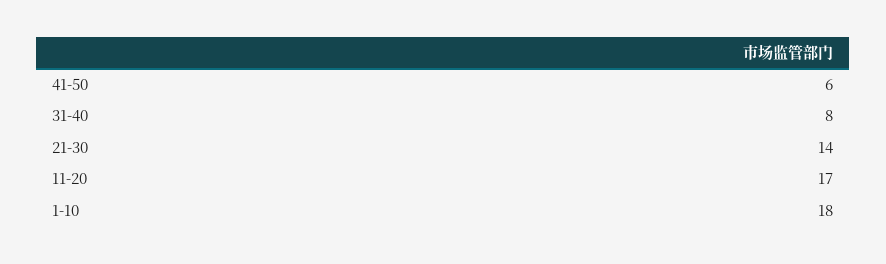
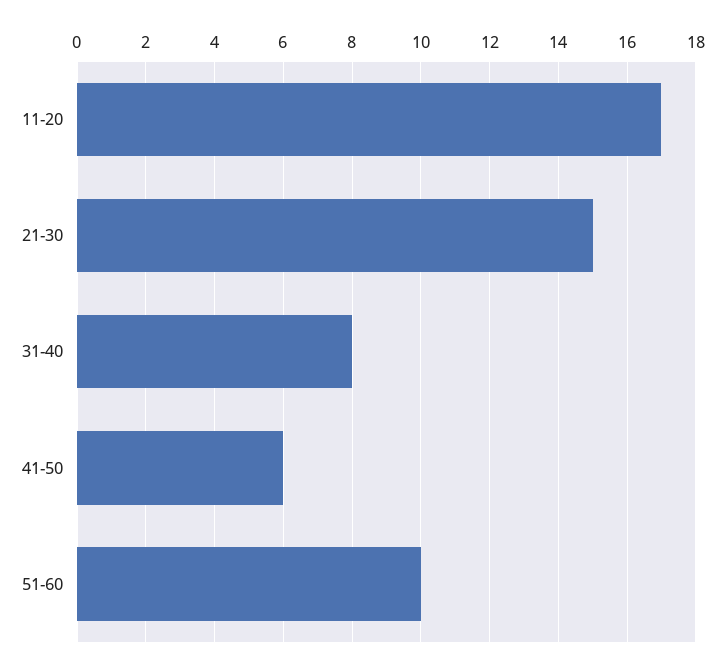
21-30: 14 -> 15
1-10: 18 -> none
51-60: none -> 10

